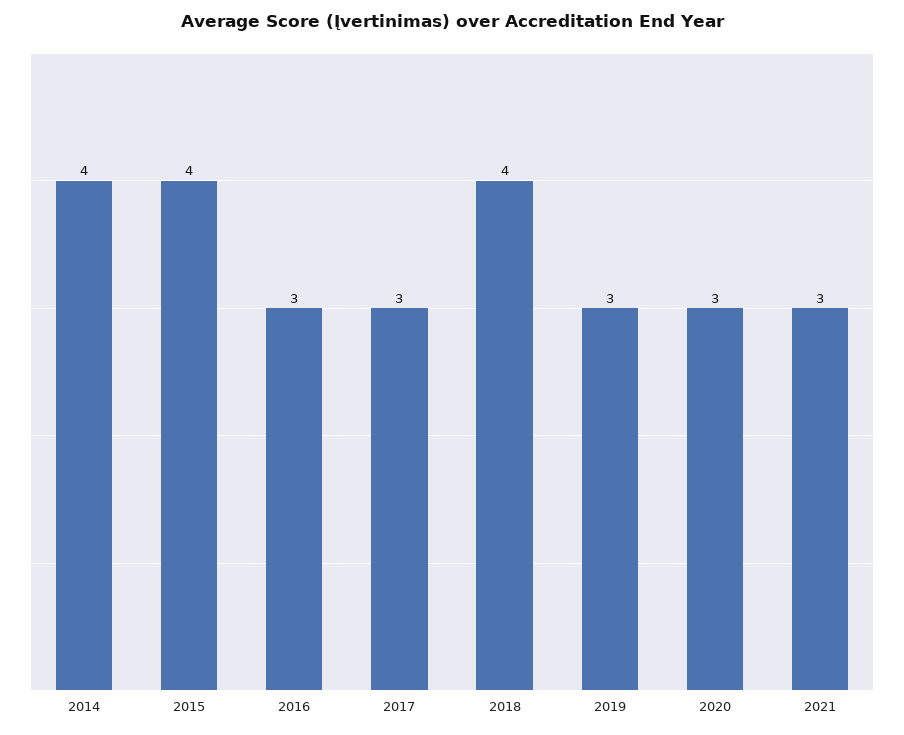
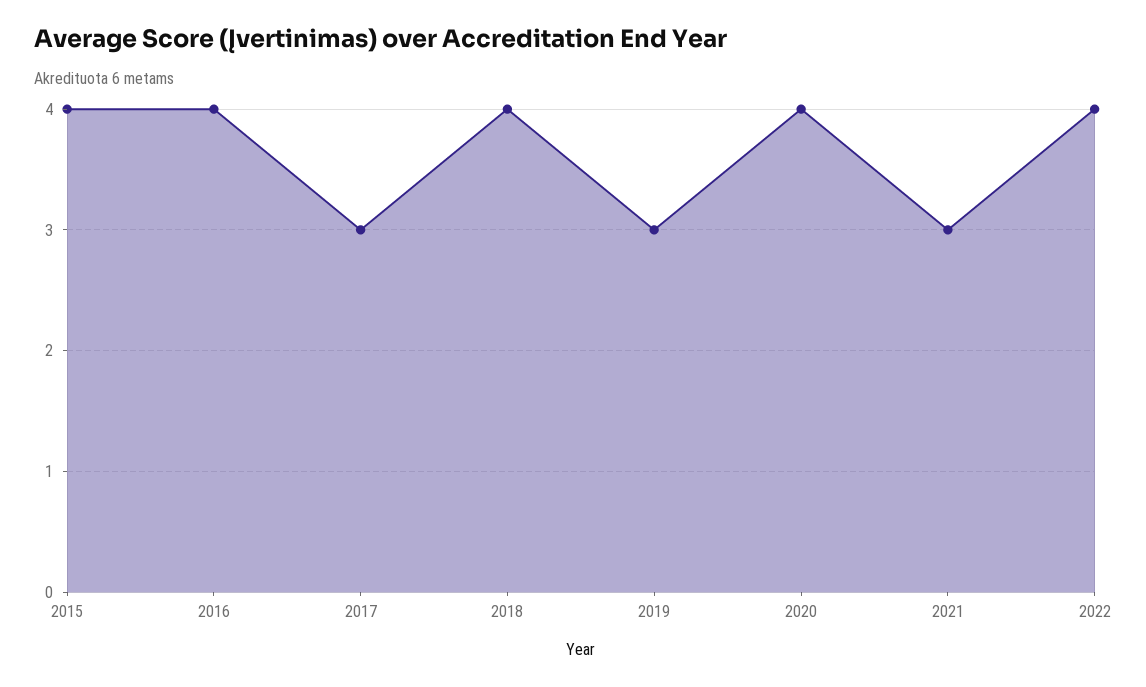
2014: 4 -> none
2016: 3 -> 4
2020: 3 -> 4
2022: none -> 4

